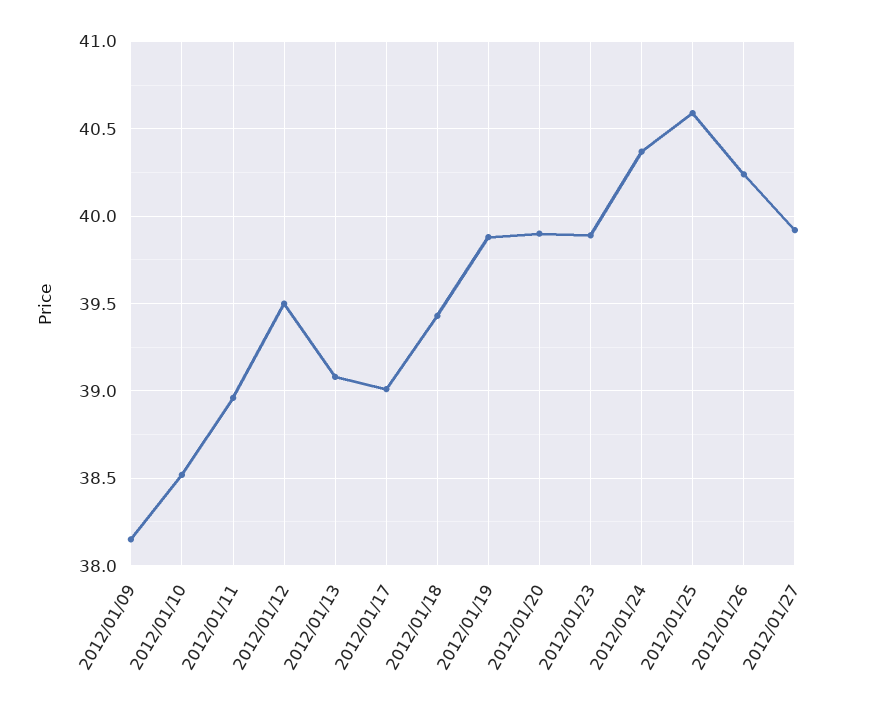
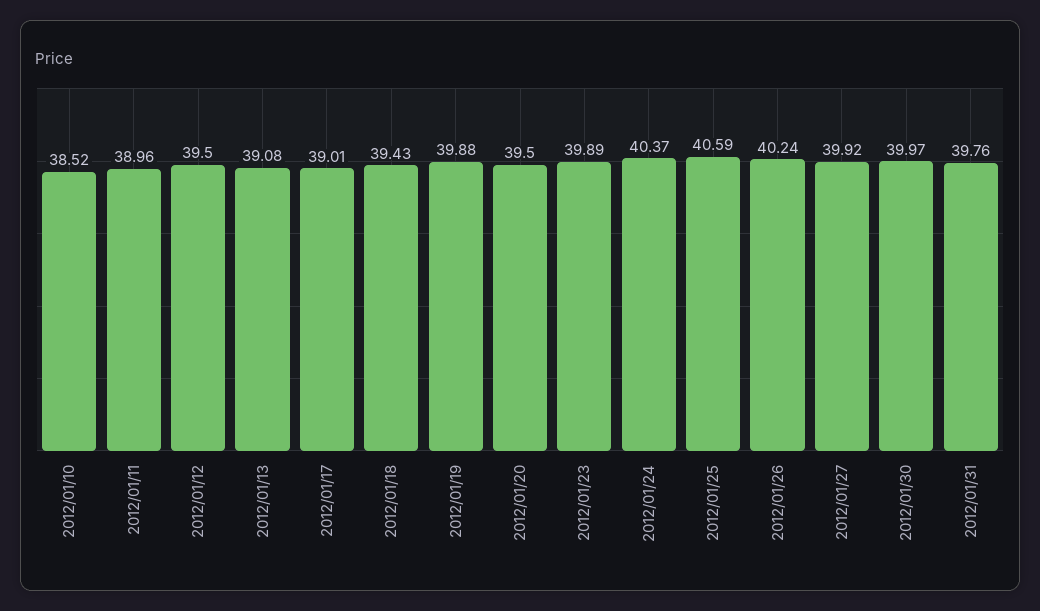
2012/01/09: 38.15 -> none
2012/01/20: 39.9 -> 39.5
2012/01/30: none -> 39.97
2012/01/31: none -> 39.76

